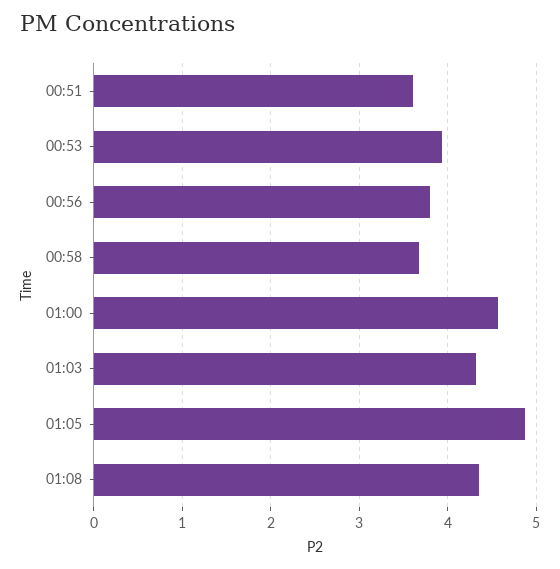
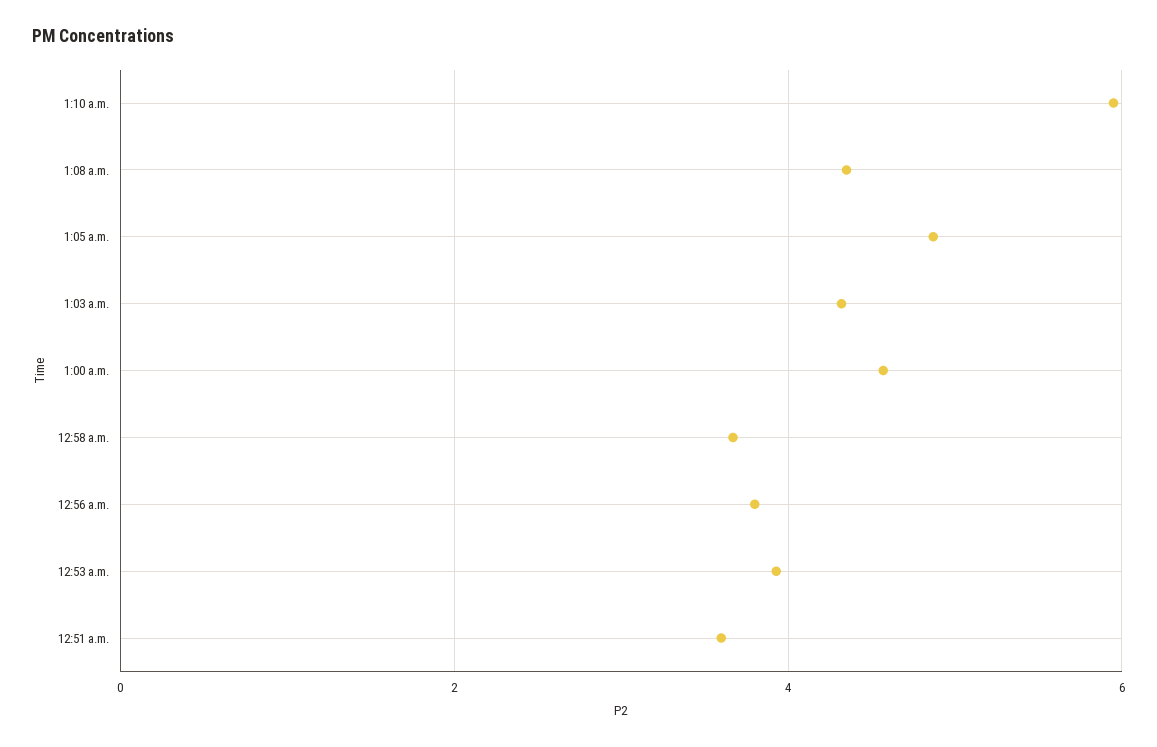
1:10 a.m.: none -> 6

